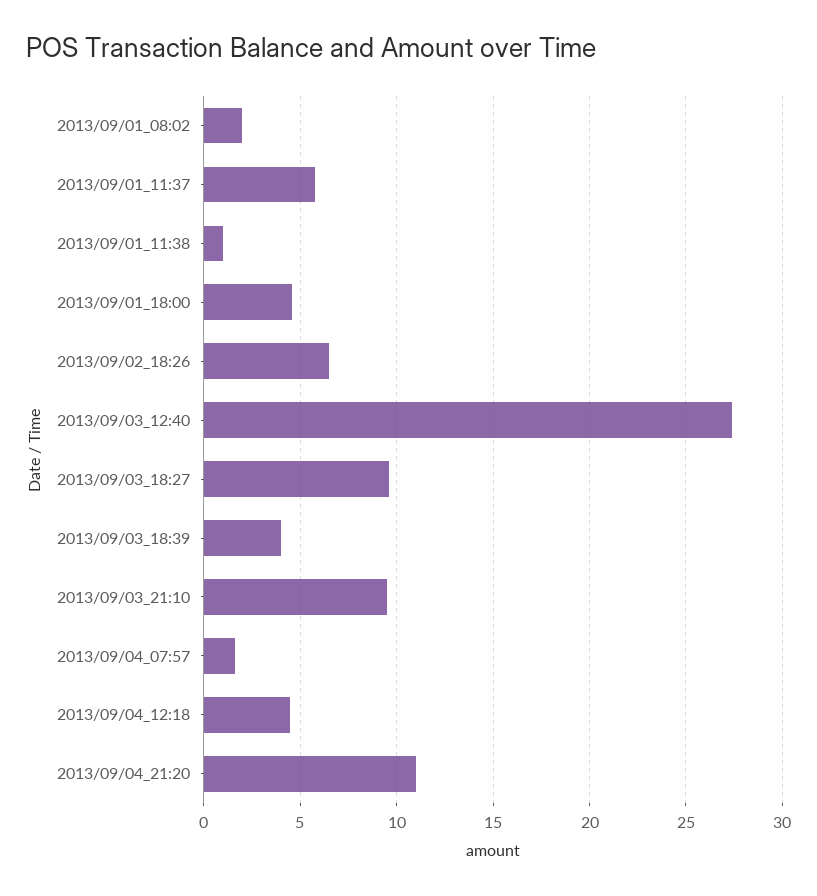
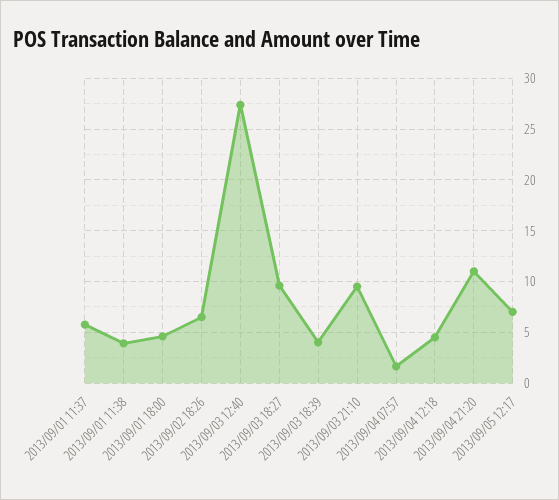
2013/09/01_08:02: 2 -> none
2013/09/01_11:38: 1 -> 4
2013/09/05 12:17: none -> 7

